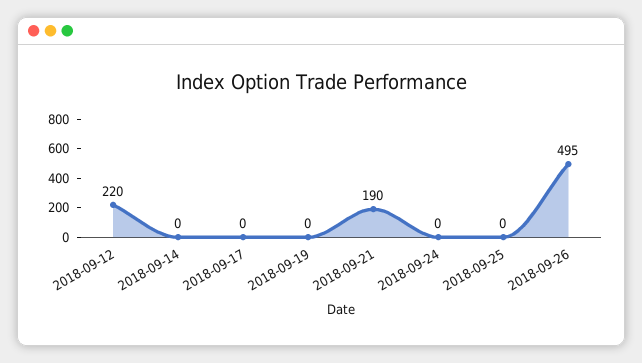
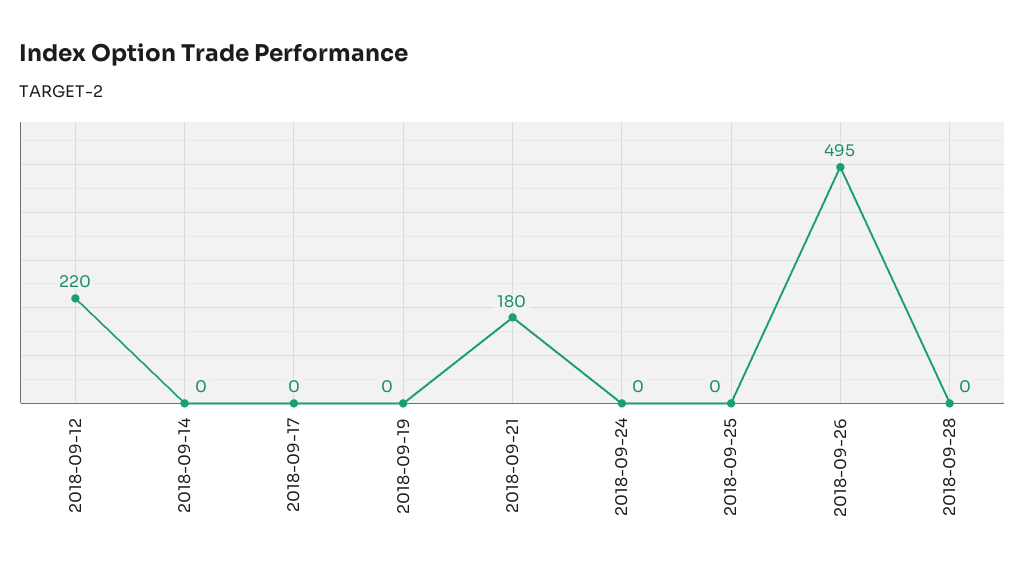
2018-09-21: 190 -> 180
2018-09-28: none -> 0

